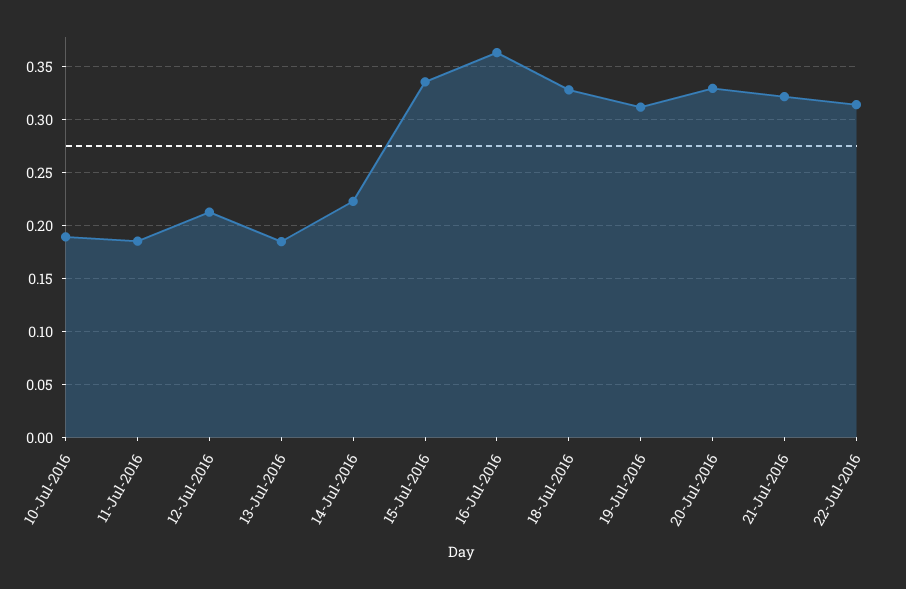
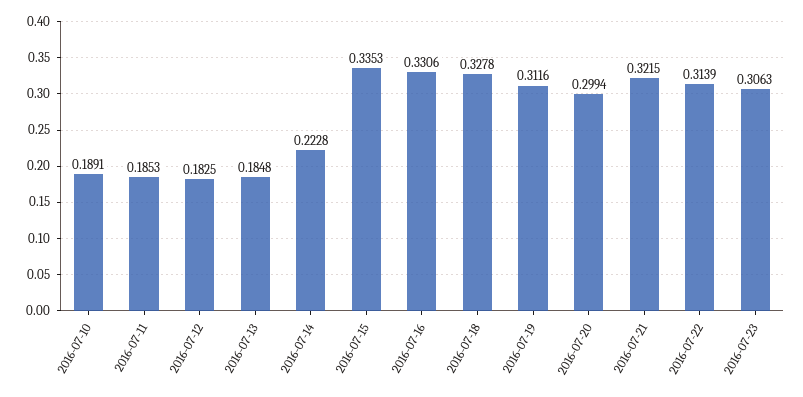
12-Jul-2016: 0.21 -> 0.1825
16-Jul-2016: 0.36 -> 0.3306
20-Jul-2016: 0.33 -> 0.2994
2016-07-23: none -> 0.3063

